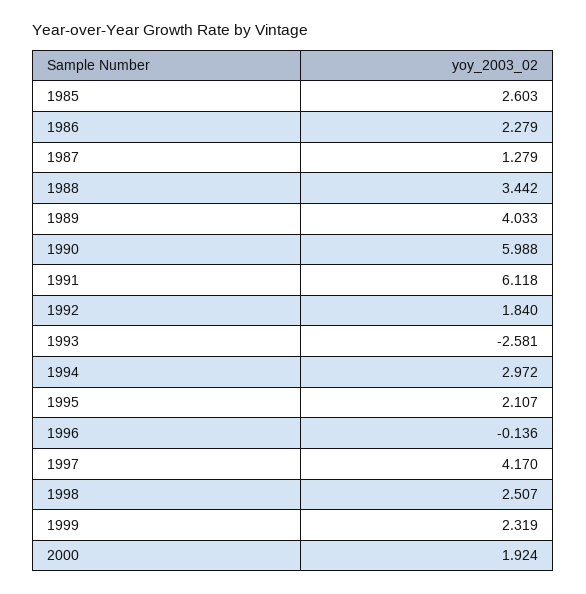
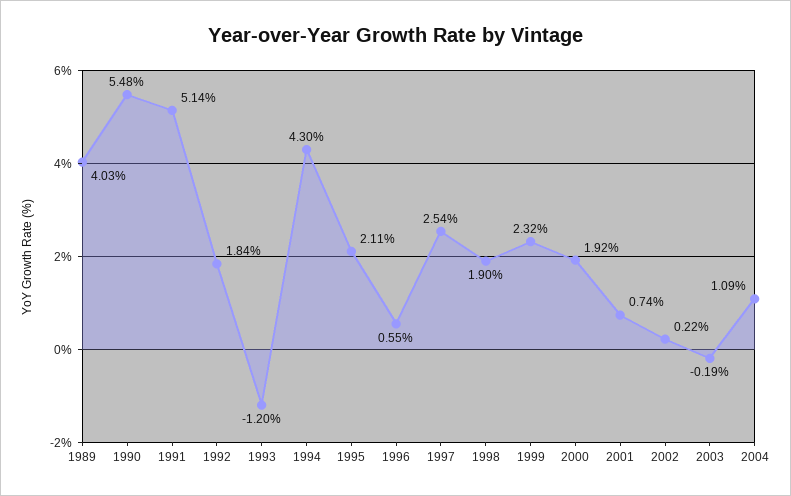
1985: 2.603 -> none
1986: 2.279 -> none
1987: 1.279 -> none
1988: 3.442 -> none
1990: 5.988 -> 5.48
1991: 6.118 -> 5.14
1993: -2.581 -> -1.2
1994: 2.972 -> 4.3
1996: -0.136 -> 0.55
1997: 4.17 -> 2.54
1998: 2.507 -> 1.9
2001: none -> 0.74
2002: none -> 0.22
2003: none -> -0.19
2004: none -> 1.09

